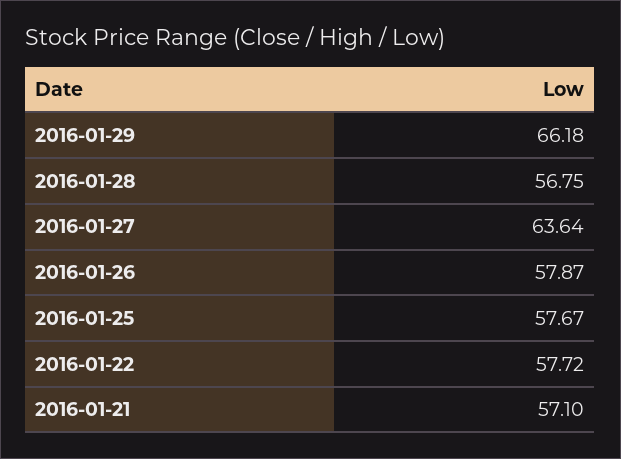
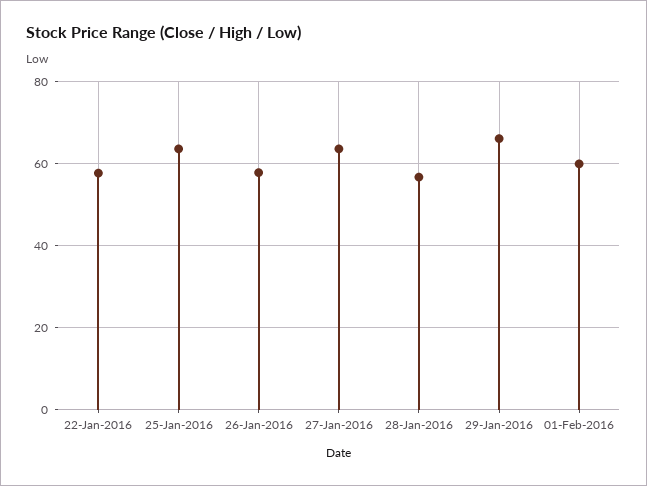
2016-01-25: 57.67 -> 64
2016-01-21: 57.1 -> none
01-Feb-2016: none -> 60

